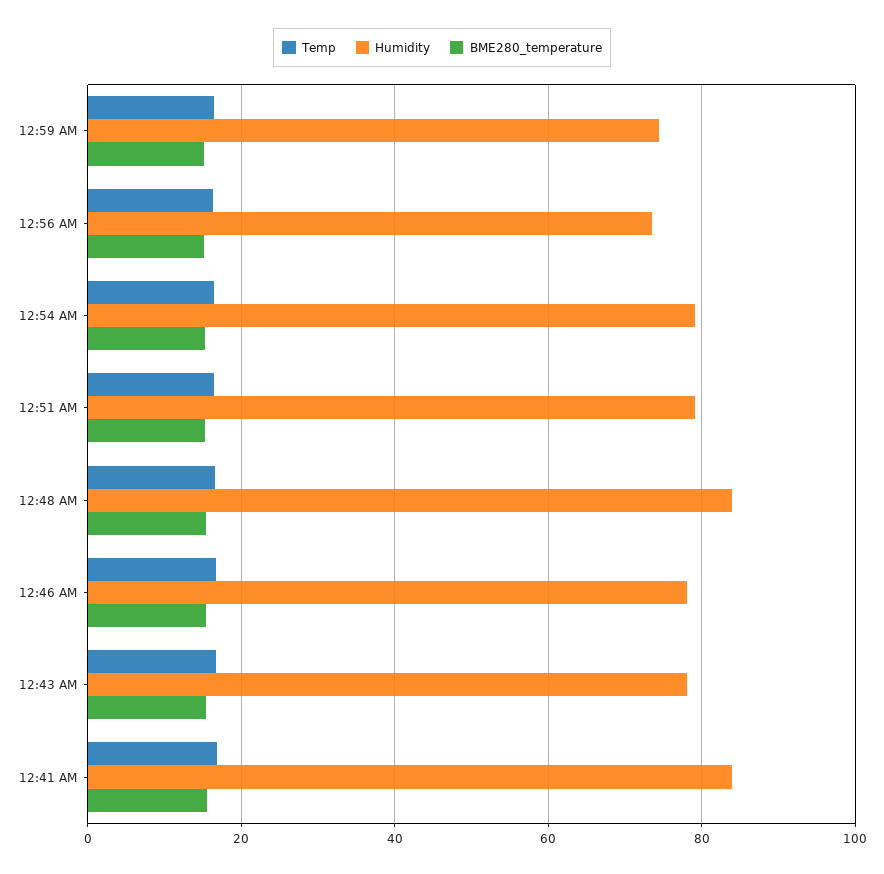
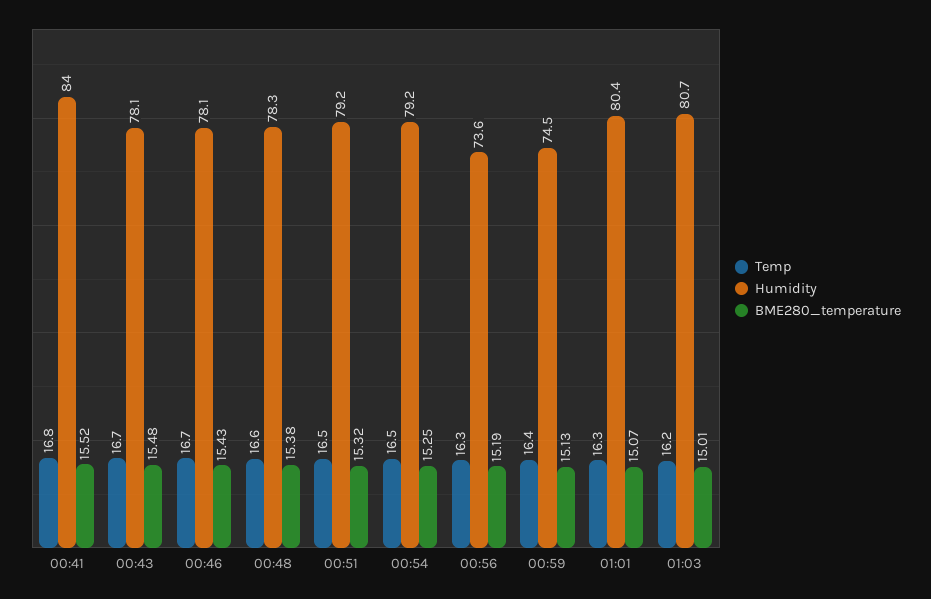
Humidity, 12:48 AM: 84 -> 78.3
Temp, 01:01: none -> 16.3
Humidity, 01:01: none -> 80.4
BME280_temperature, 01:01: none -> 15.07
Temp, 01:03: none -> 16.2
Humidity, 01:03: none -> 80.7
BME280_temperature, 01:03: none -> 15.01

